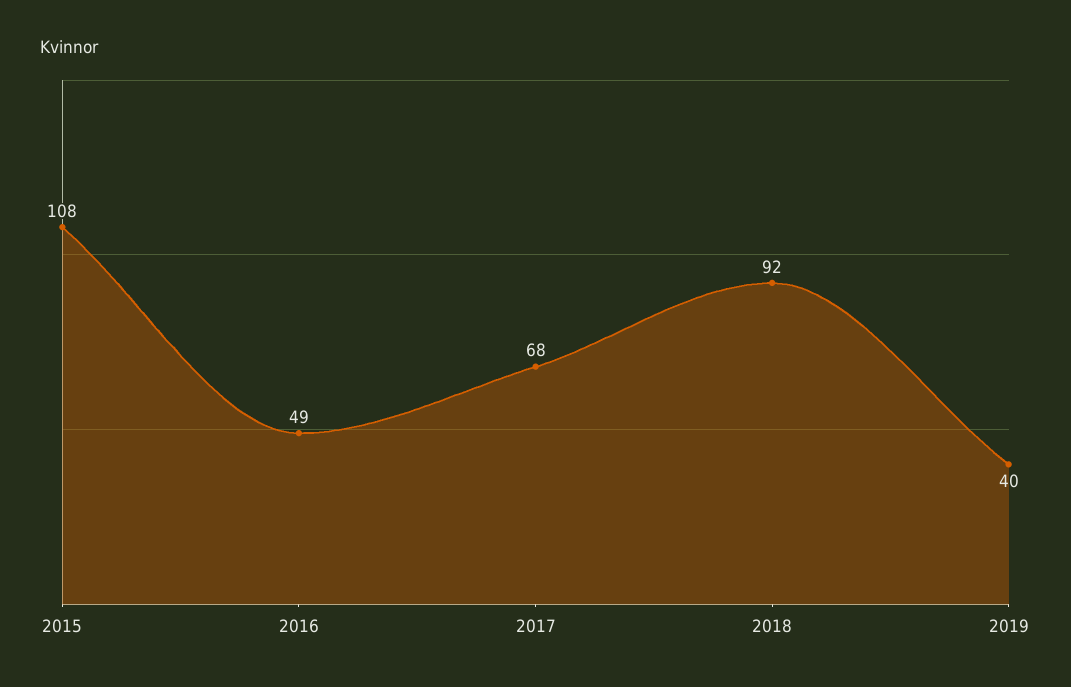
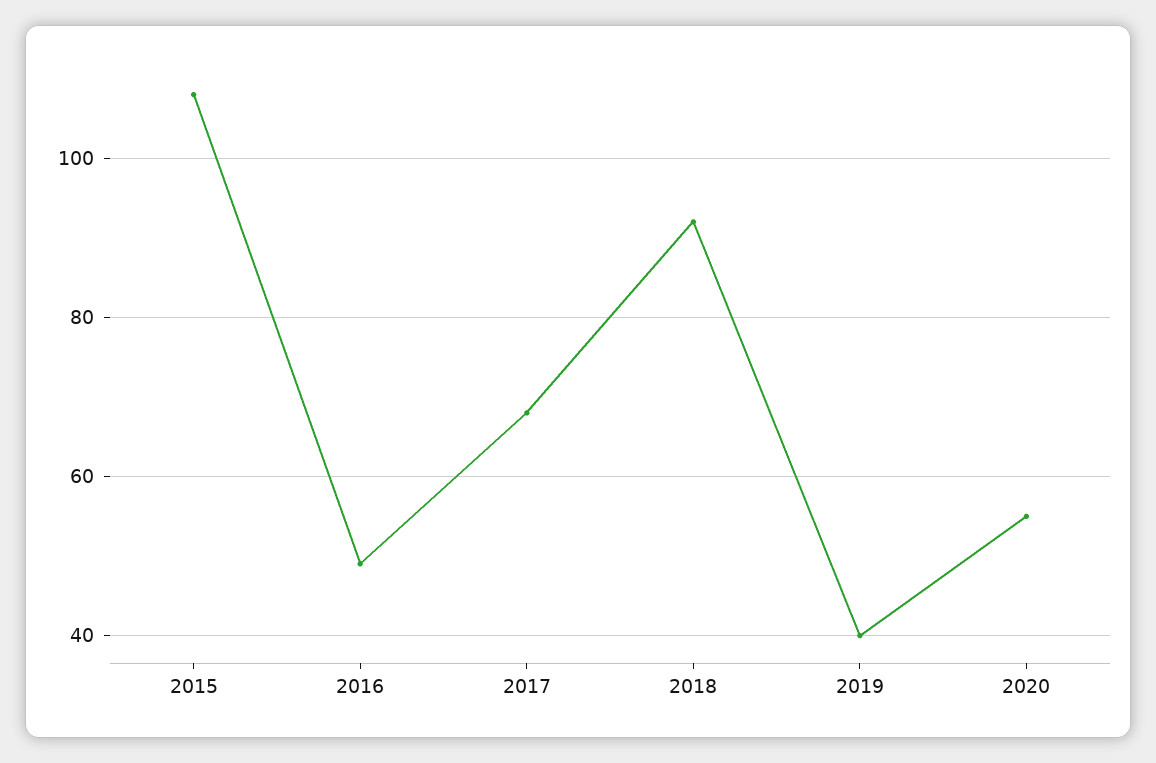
2020: none -> 55

